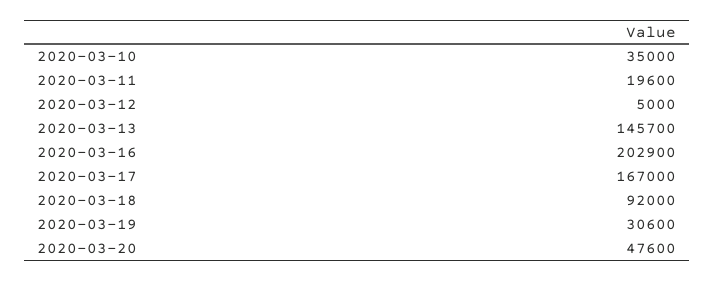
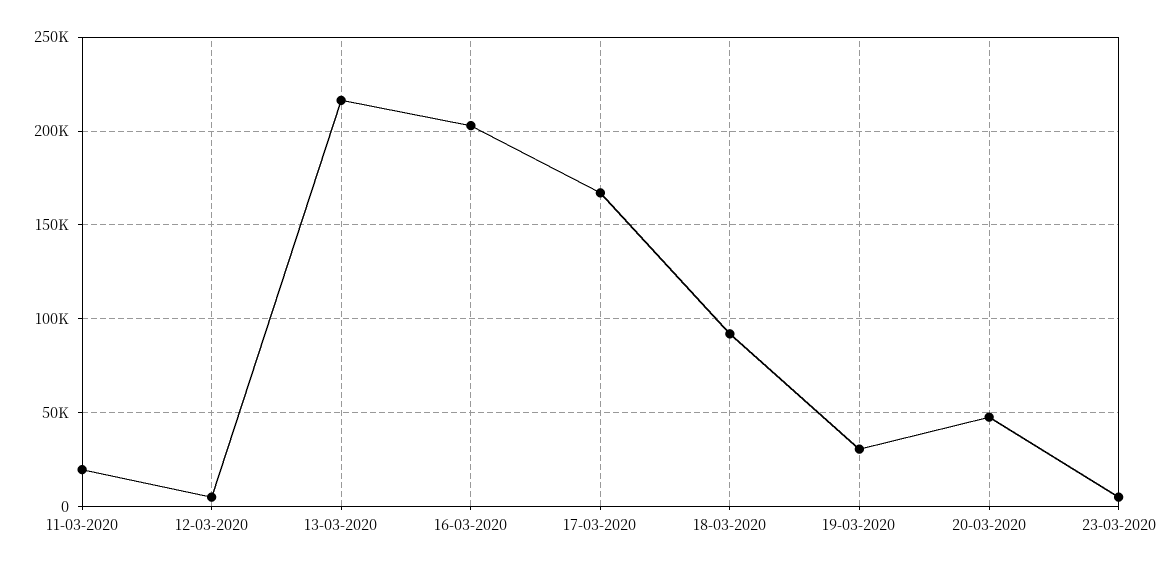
2020-03-10: 35000 -> none
2020-03-13: 145700 -> 215000
23-03-2020: none -> 5000

